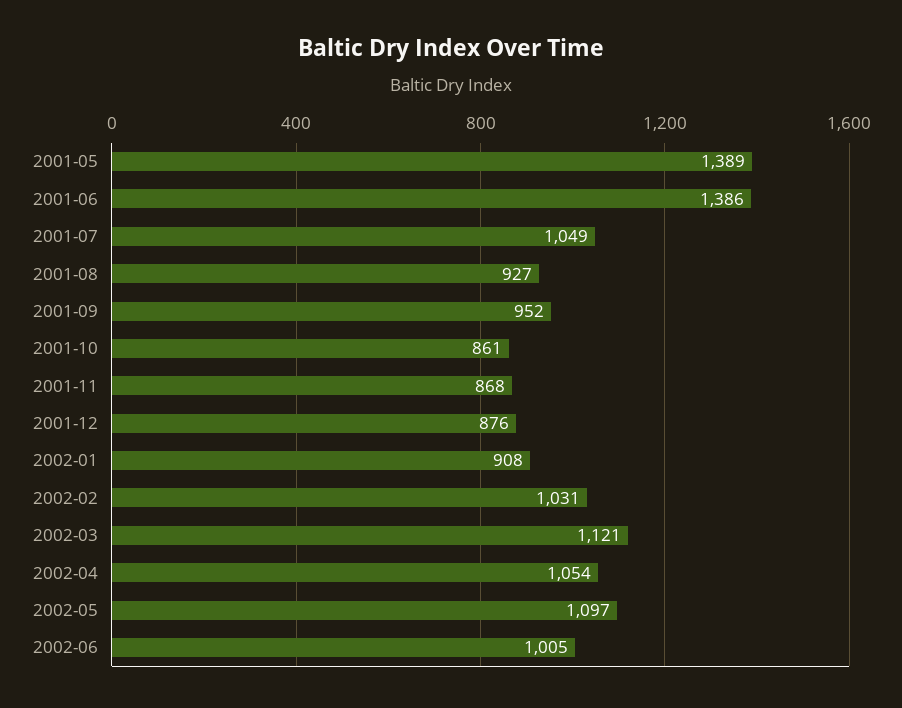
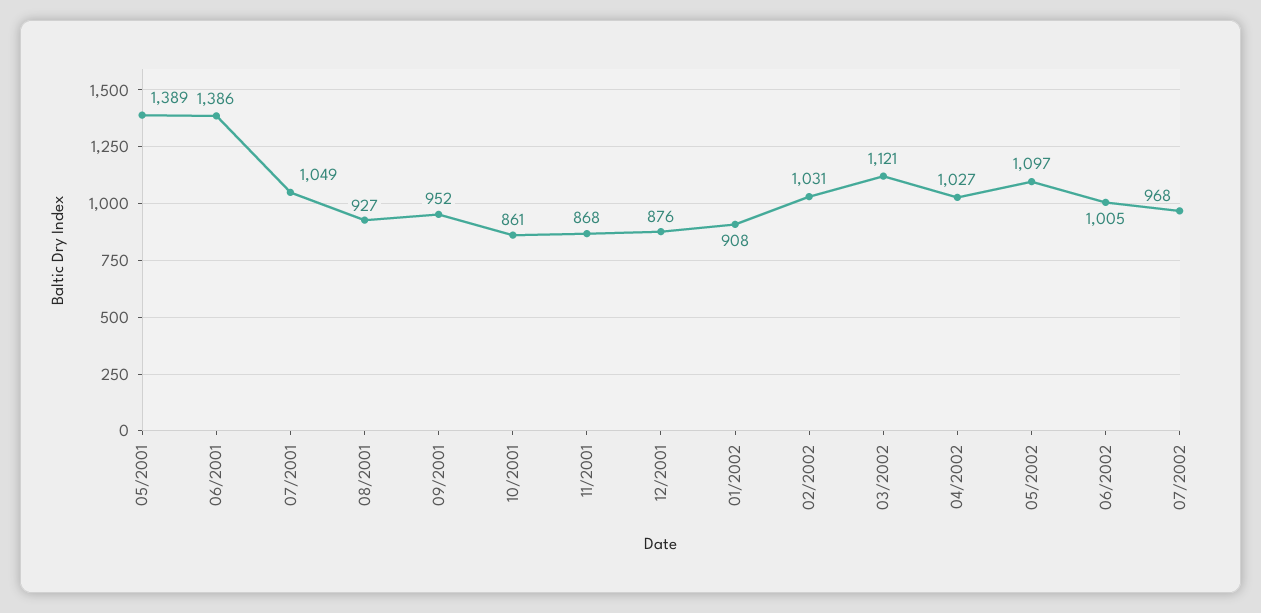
2002-04: 1054 -> 1027
07/2002: none -> 968

